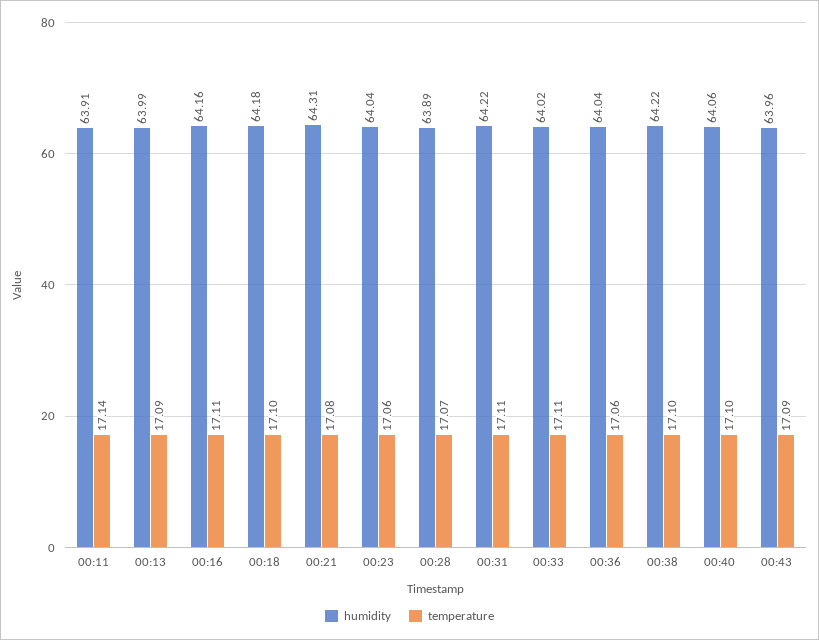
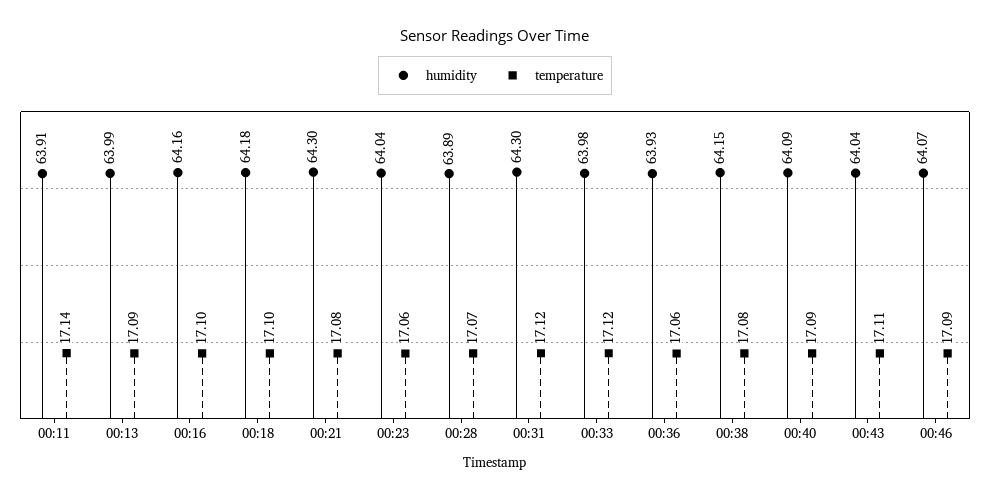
temperature, 00:16: 17.11 -> 17.1
humidity, 00:21: 64.31 -> 64.3
humidity, 00:31: 64.22 -> 64.3
temperature, 00:31: 17.11 -> 17.12
humidity, 00:33: 64.02 -> 63.98
temperature, 00:33: 17.11 -> 17.12
humidity, 00:36: 64.04 -> 63.93
humidity, 00:38: 64.22 -> 64.15
temperature, 00:38: 17.1 -> 17.08
humidity, 00:40: 64.06 -> 64.09
temperature, 00:40: 17.1 -> 17.09
humidity, 00:43: 63.96 -> 64.04
temperature, 00:43: 17.09 -> 17.11
humidity, 00:46: none -> 64.07
temperature, 00:46: none -> 17.09

